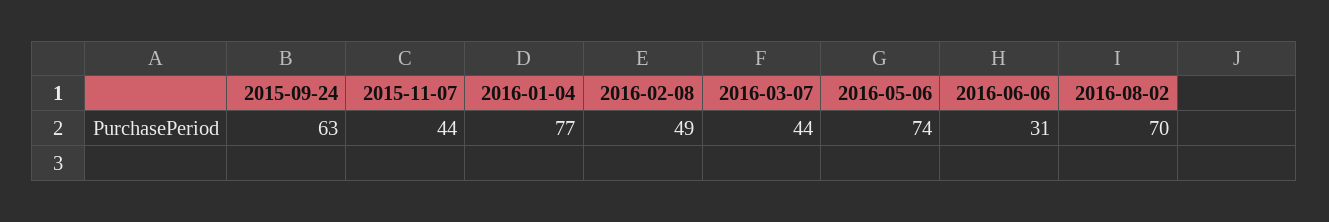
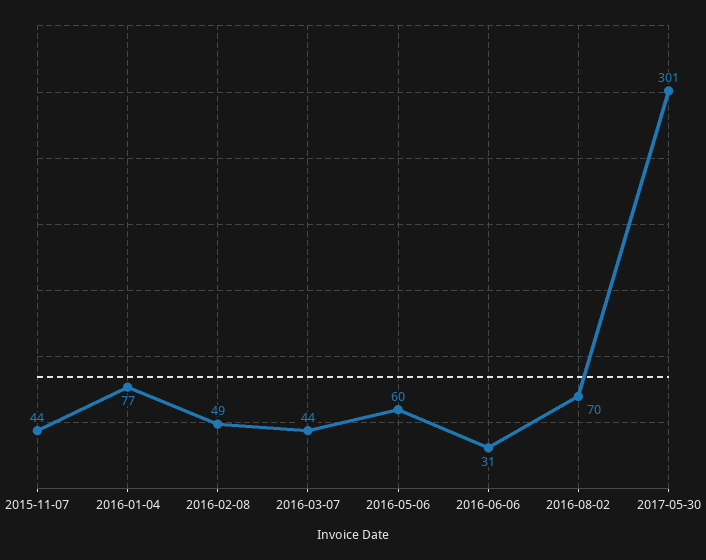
2015-09-24: 63 -> none
2016-05-06: 74 -> 60
2017-05-30: none -> 301

